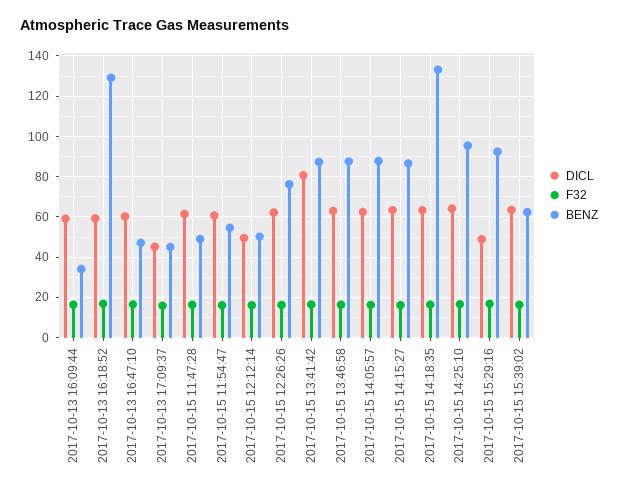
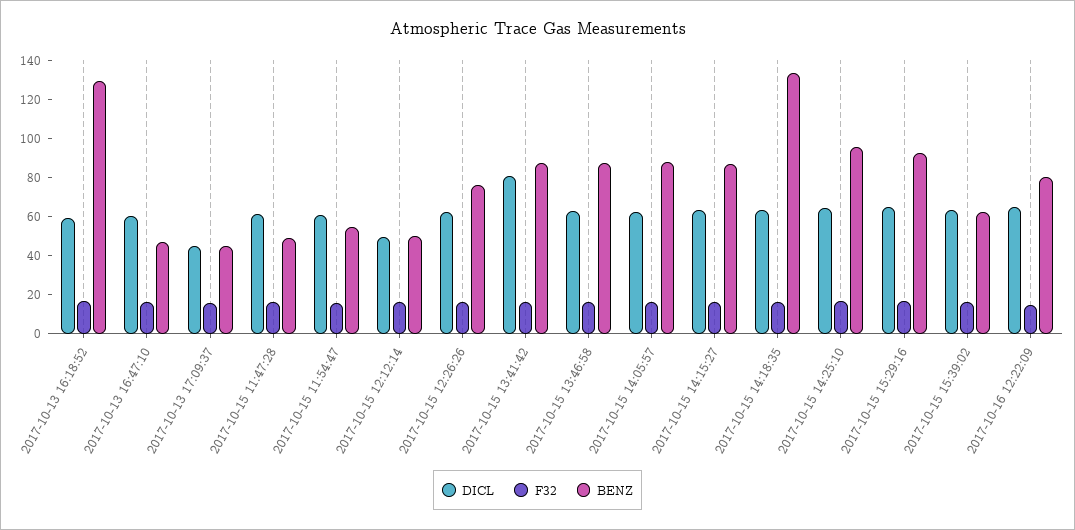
DICL, 2017-10-13 16:09:44: 60 -> none
F32, 2017-10-13 16:09:44: 15 -> none
BENZ, 2017-10-13 16:09:44: 35 -> none
DICL, 2017-10-15 15:29:16: 50 -> 65
DICL, 2017-10-16 12:22:09: none -> 65
F32, 2017-10-16 12:22:09: none -> 15
BENZ, 2017-10-16 12:22:09: none -> 80

